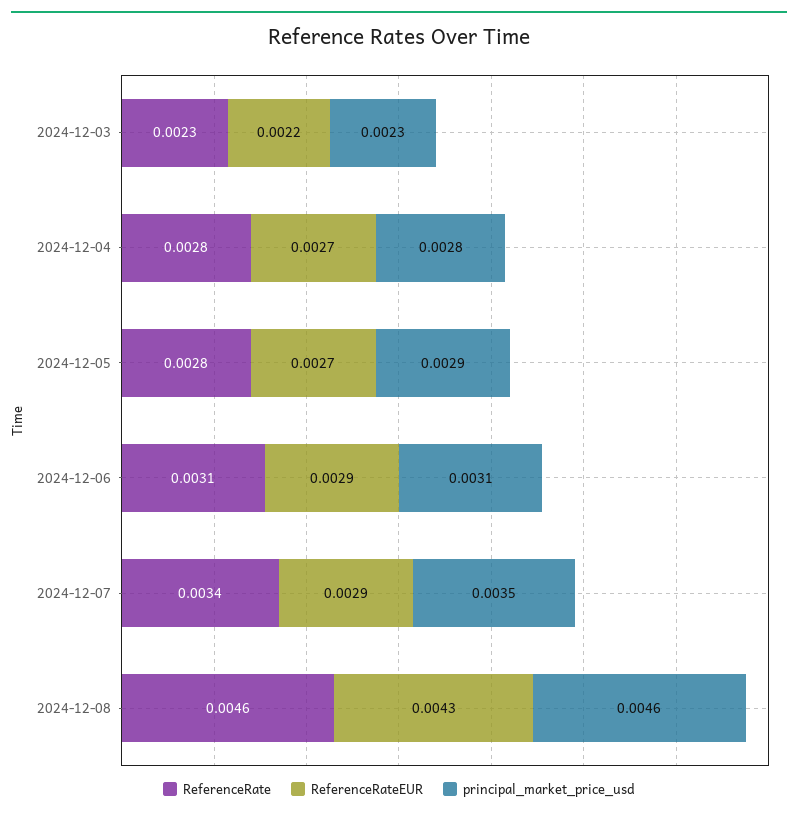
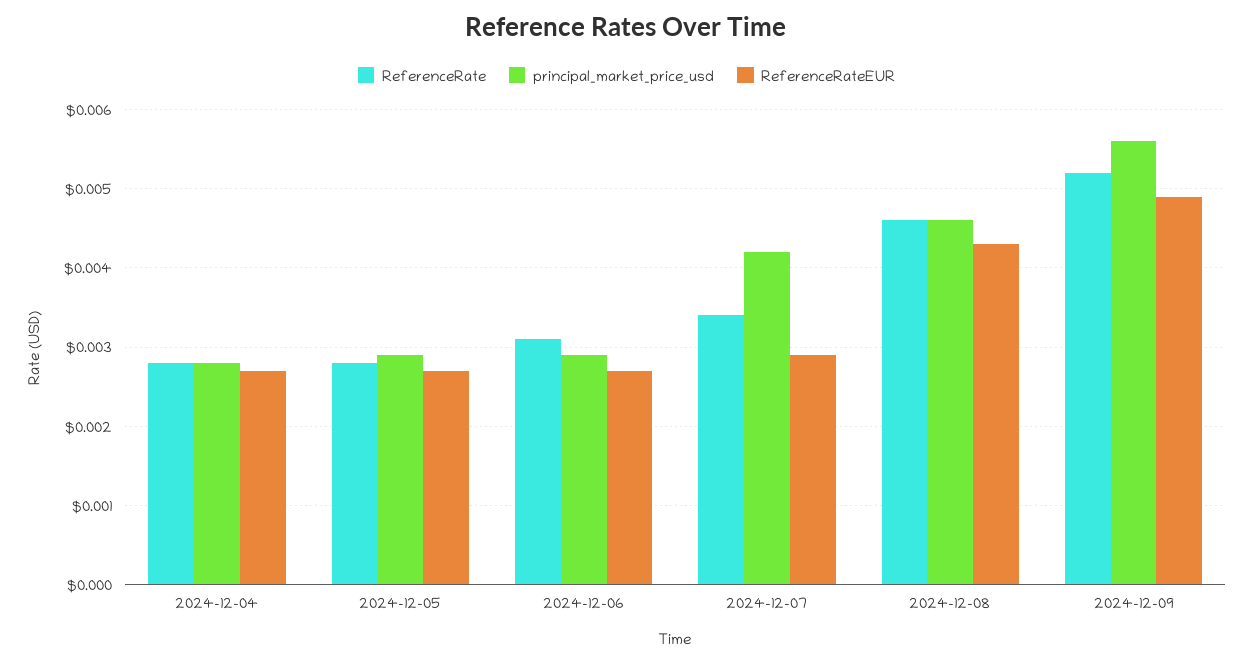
ReferenceRate, 2024-12-03: 0.0023 -> none
ReferenceRateEUR, 2024-12-03: 0.0022 -> none
principal_market_price_usd, 2024-12-03: 0.0023 -> none
ReferenceRateEUR, 2024-12-06: 0.0029 -> 0.0027
principal_market_price_usd, 2024-12-06: 0.0031 -> 0.0029
principal_market_price_usd, 2024-12-07: 0.0035 -> 0.0042
ReferenceRate, 2024-12-09: none -> 0.0052
principal_market_price_usd, 2024-12-09: none -> 0.0056
ReferenceRateEUR, 2024-12-09: none -> 0.0049

